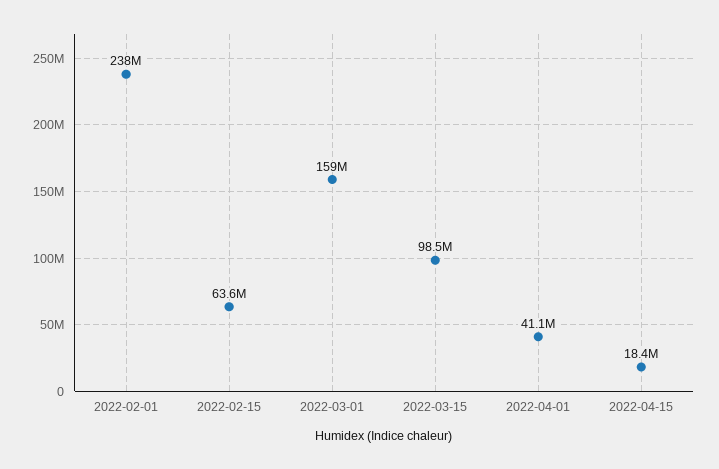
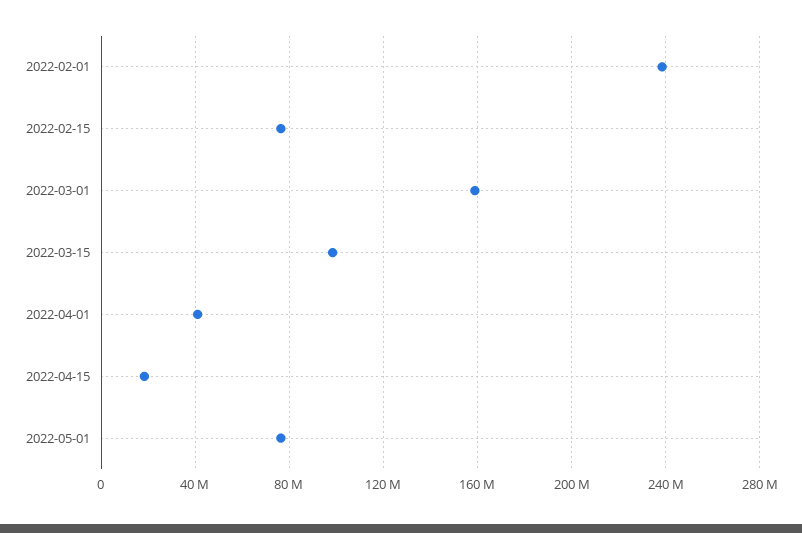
2022-02-15: 63600000 -> 75000000
2022-05-01: none -> 75000000

